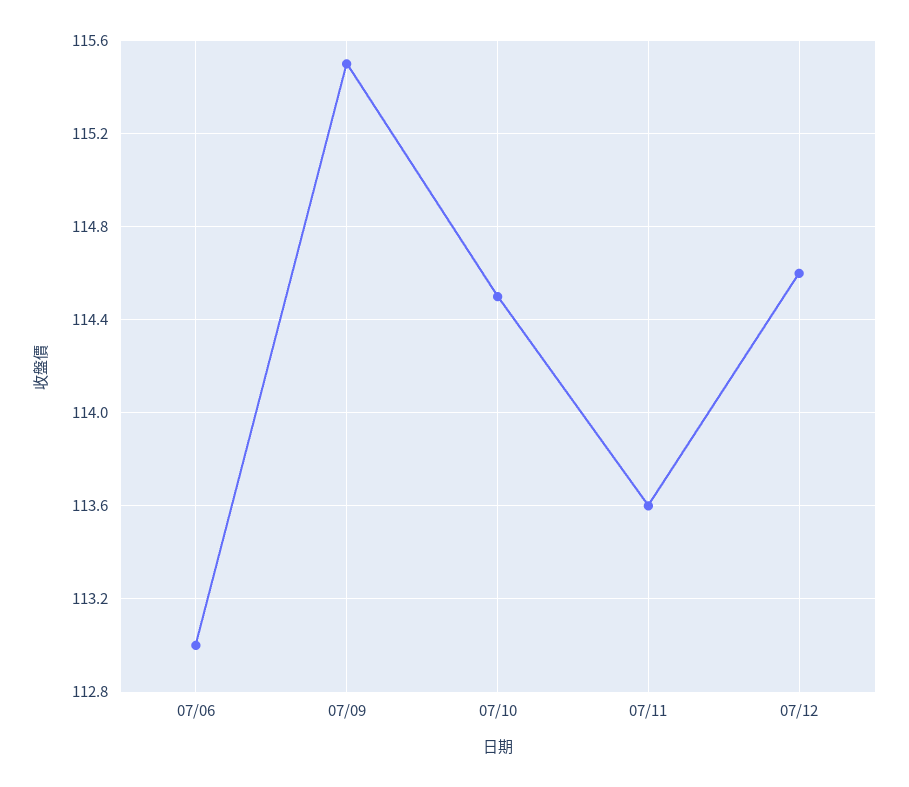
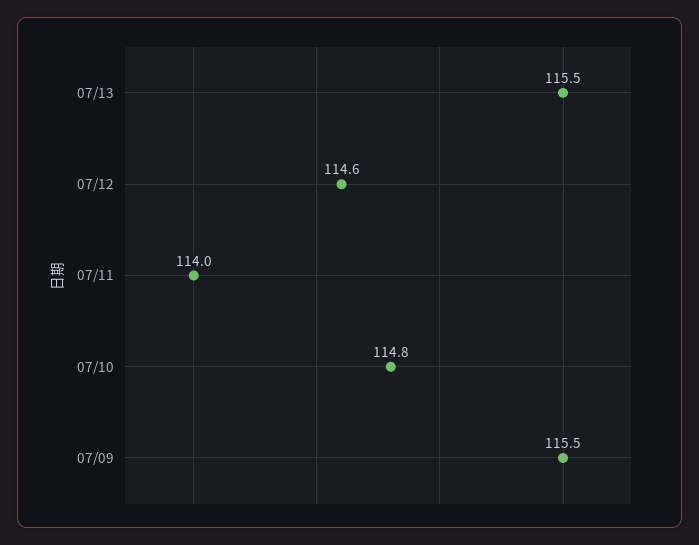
07/06: 113 -> none
07/10: 114.5 -> 114.8
07/11: 113.6 -> 114
07/13: none -> 115.5

